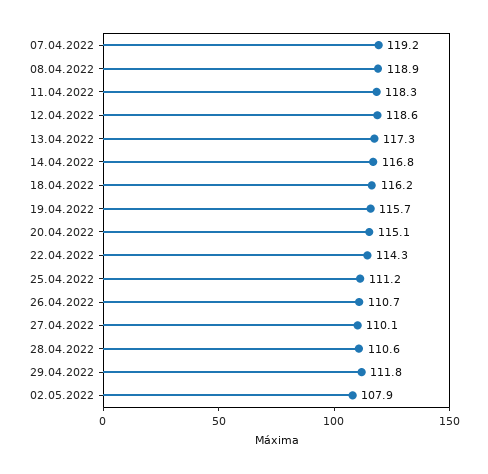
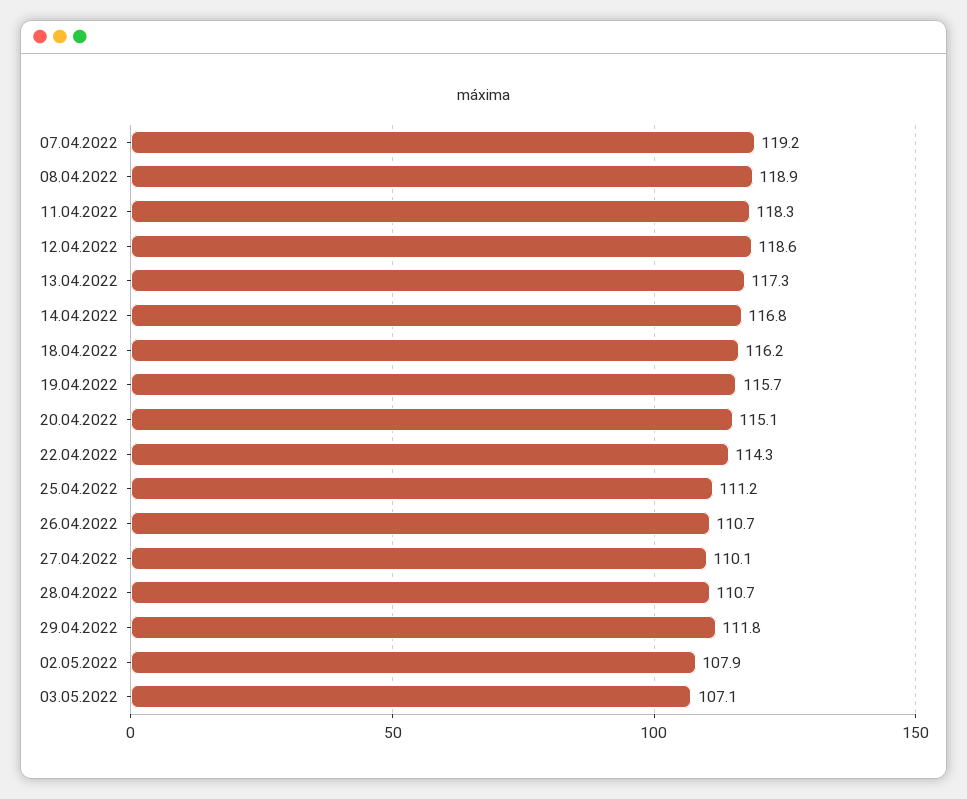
28.04.2022: 110.6 -> 110.7
03.05.2022: none -> 107.1

